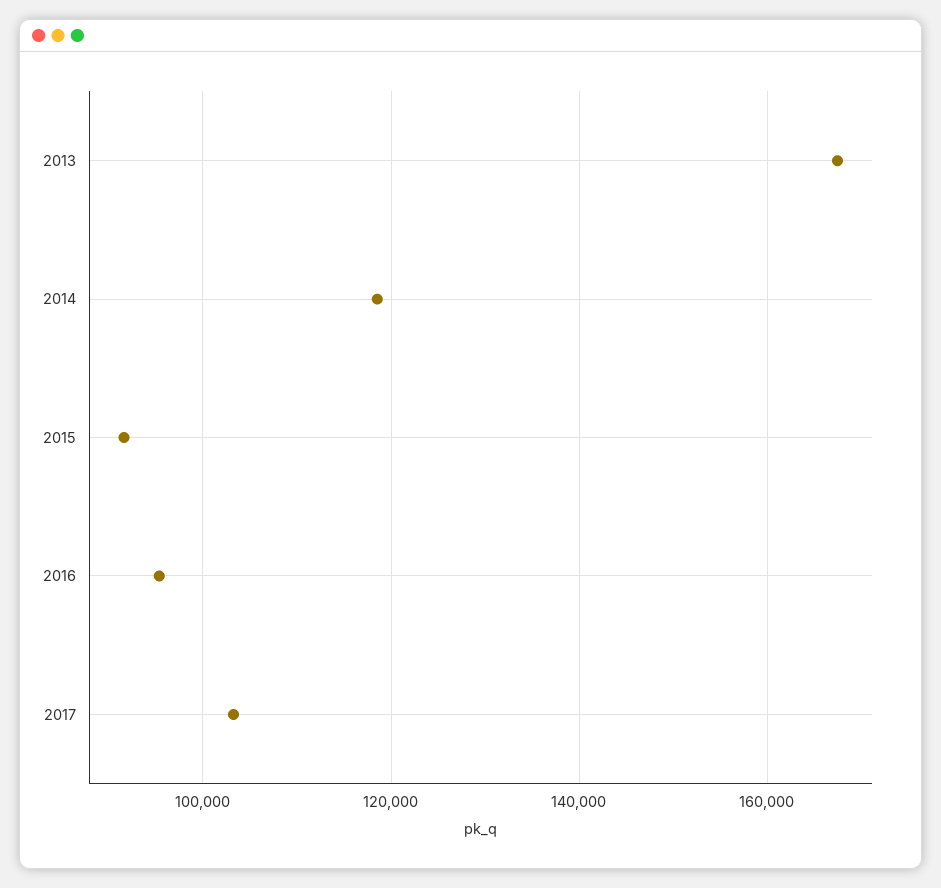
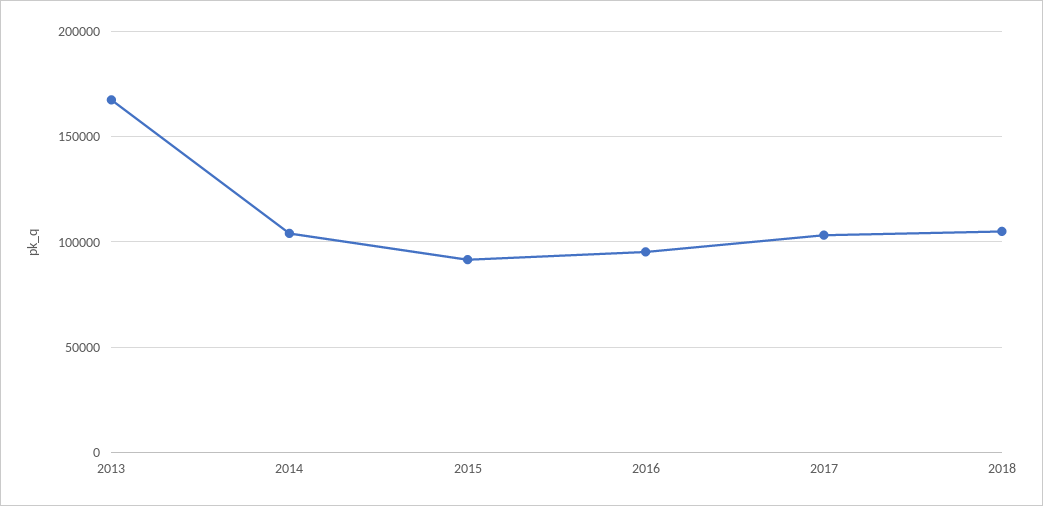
2014: 118000 -> 105000
2018: none -> 105000

